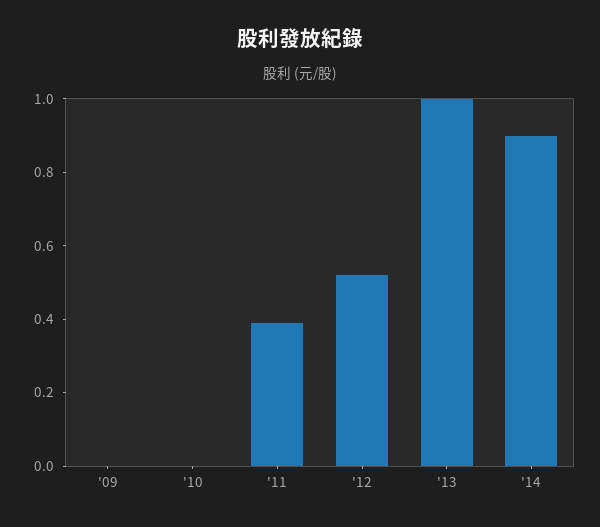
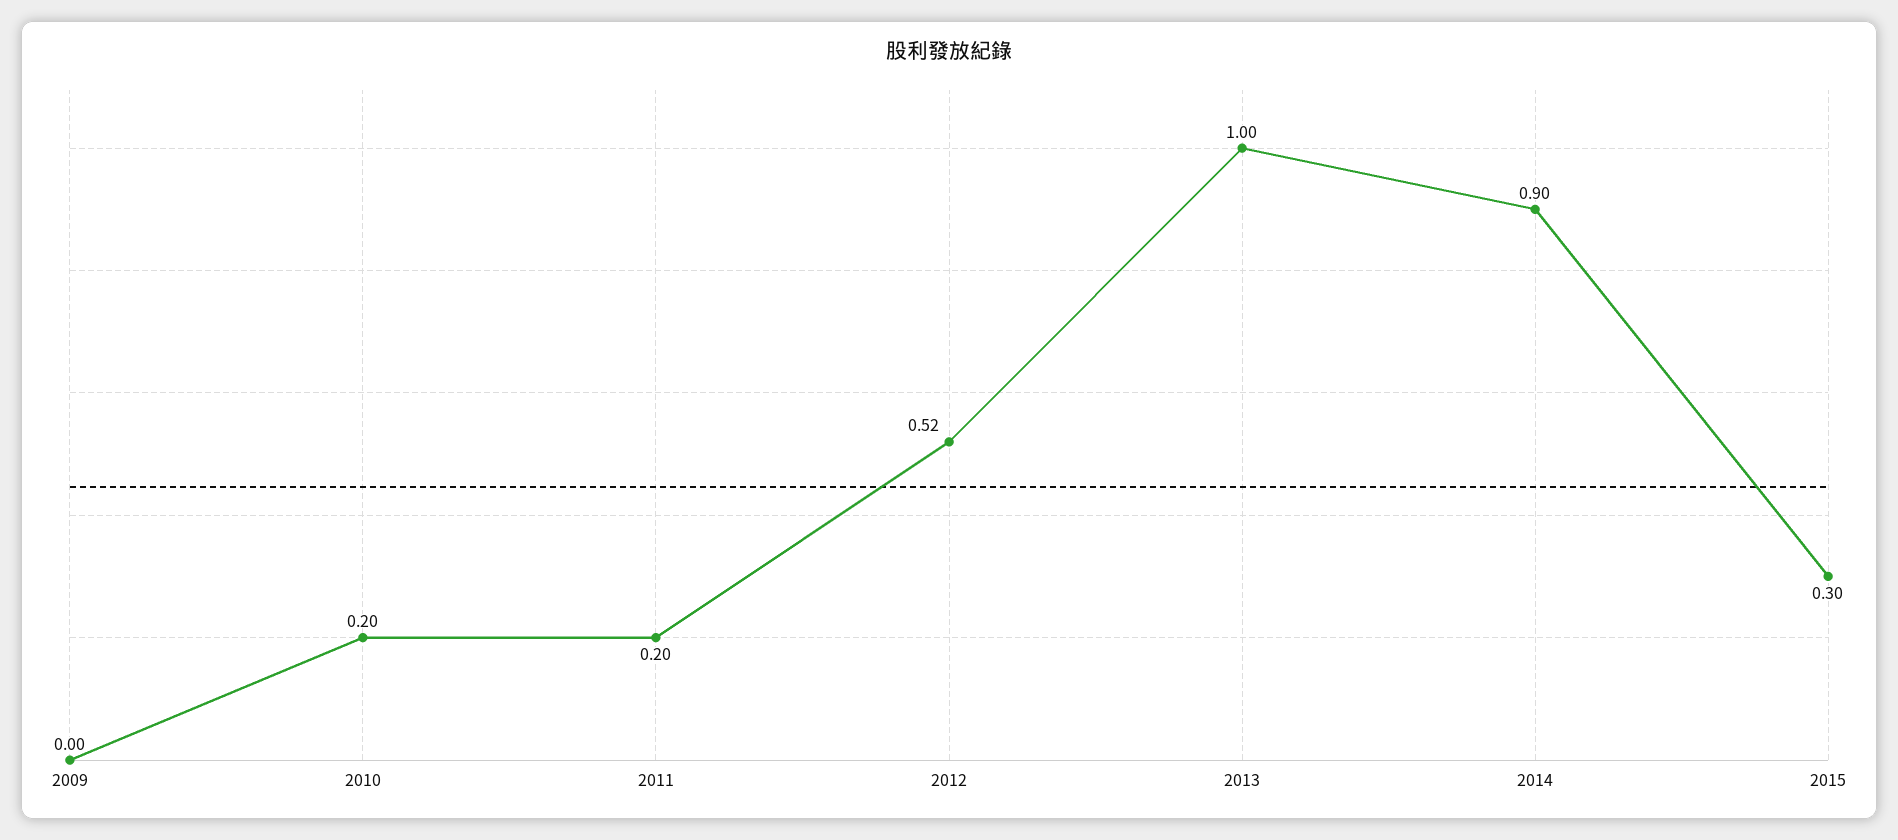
'10: 0 -> 0.2
'11: 0.4 -> 0.2
2015: none -> 0.3

